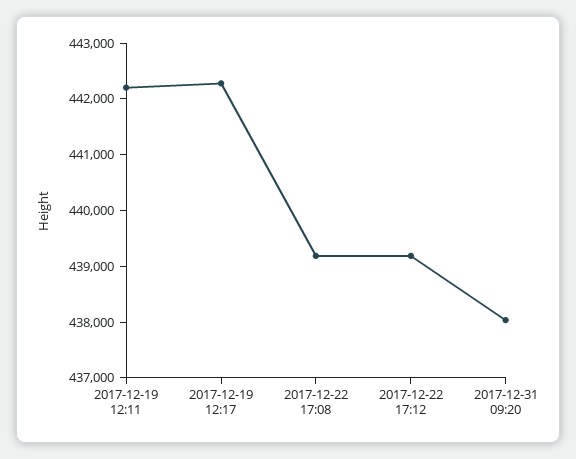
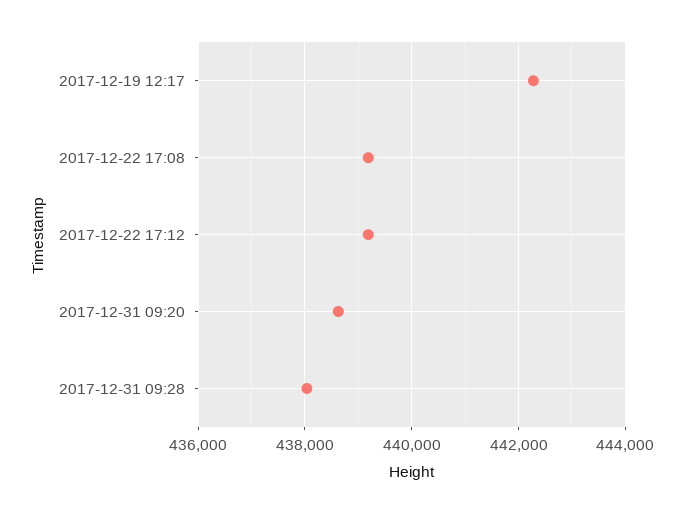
2017-12-19 12:11: 442200 -> none
2017-12-31 09:20: 438000 -> 438600
2017-12-31 09:28: none -> 438000

